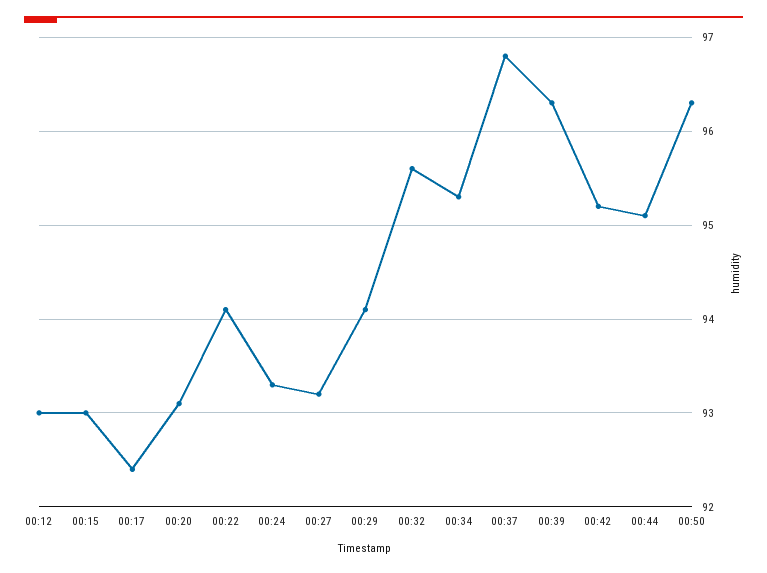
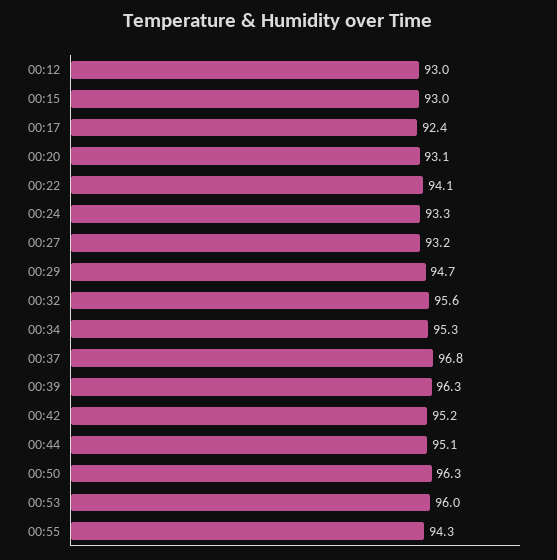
00:29: 94.1 -> 94.7
00:53: none -> 96
00:55: none -> 94.3

